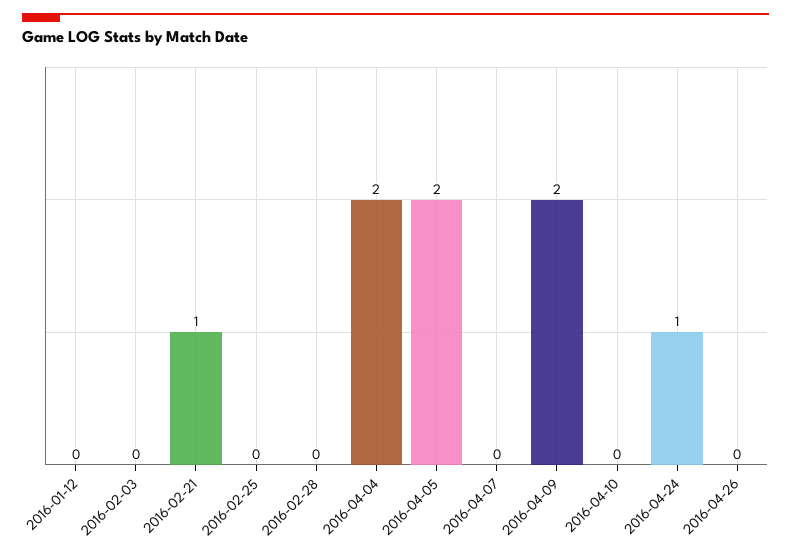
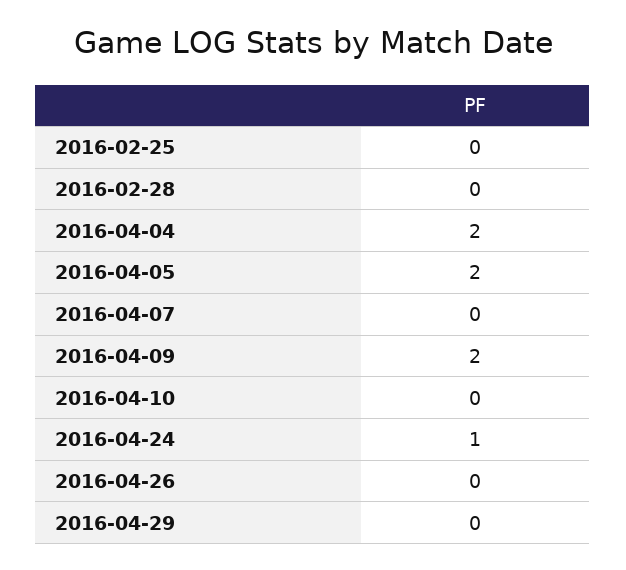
2016-01-12: 0 -> none
2016-02-03: 0 -> none
2016-02-21: 1 -> none
2016-04-29: none -> 0

